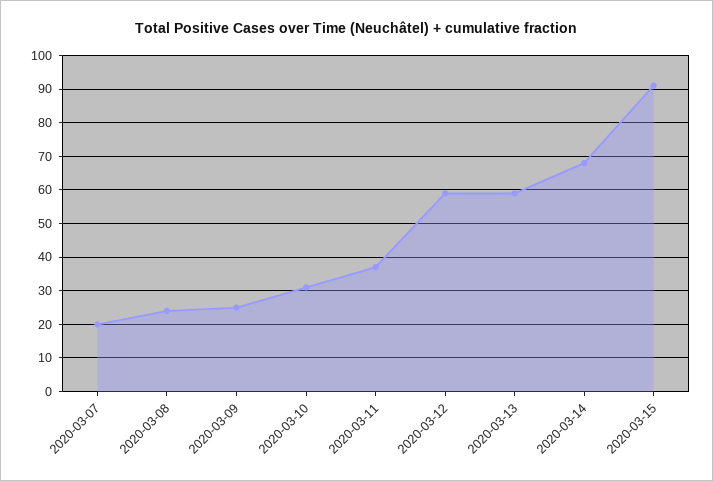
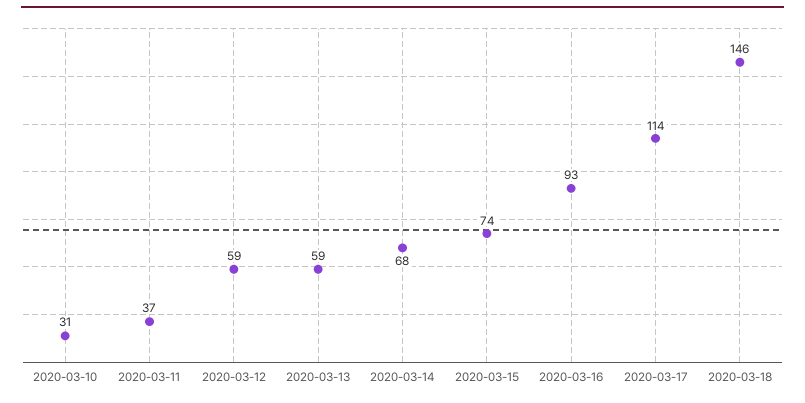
2020-03-07: 20 -> none
2020-03-08: 25 -> none
2020-03-09: 25 -> none
2020-03-15: 90 -> 74
2020-03-16: none -> 93
2020-03-17: none -> 114
2020-03-18: none -> 146

